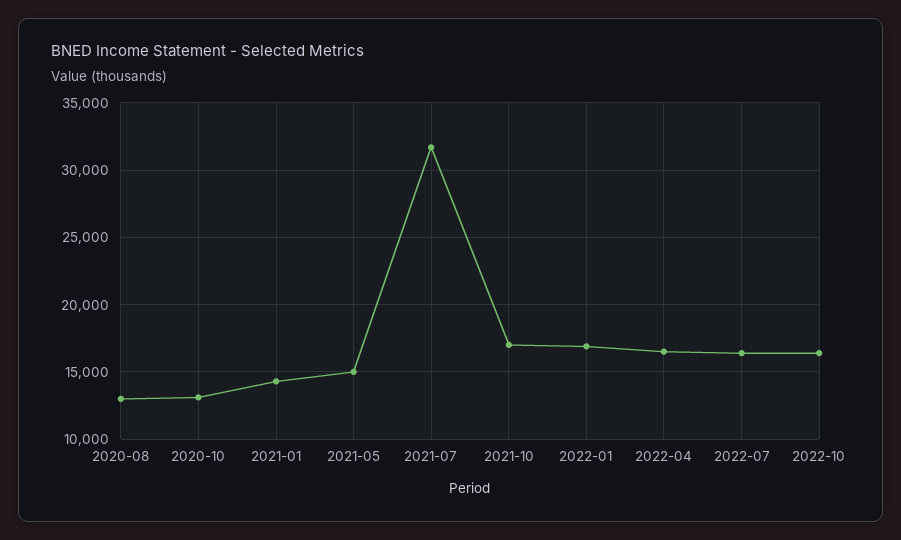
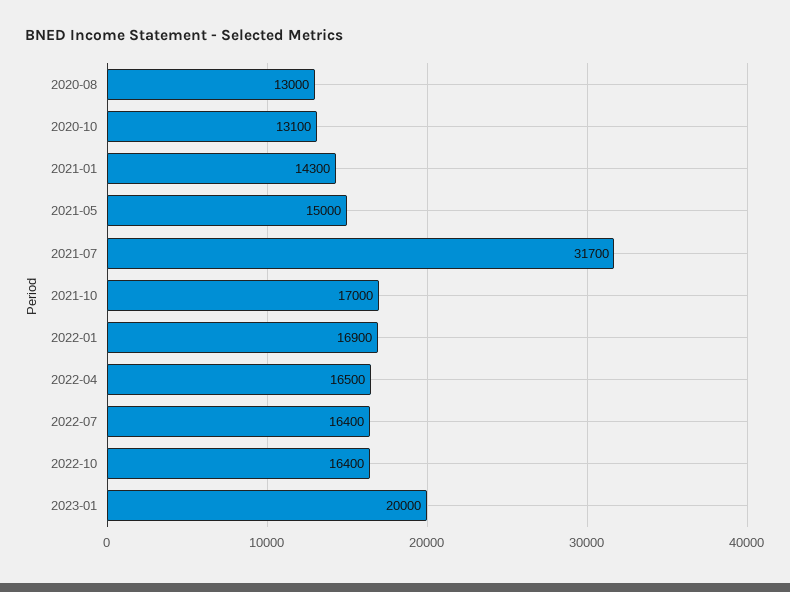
2023-01: none -> 20000

